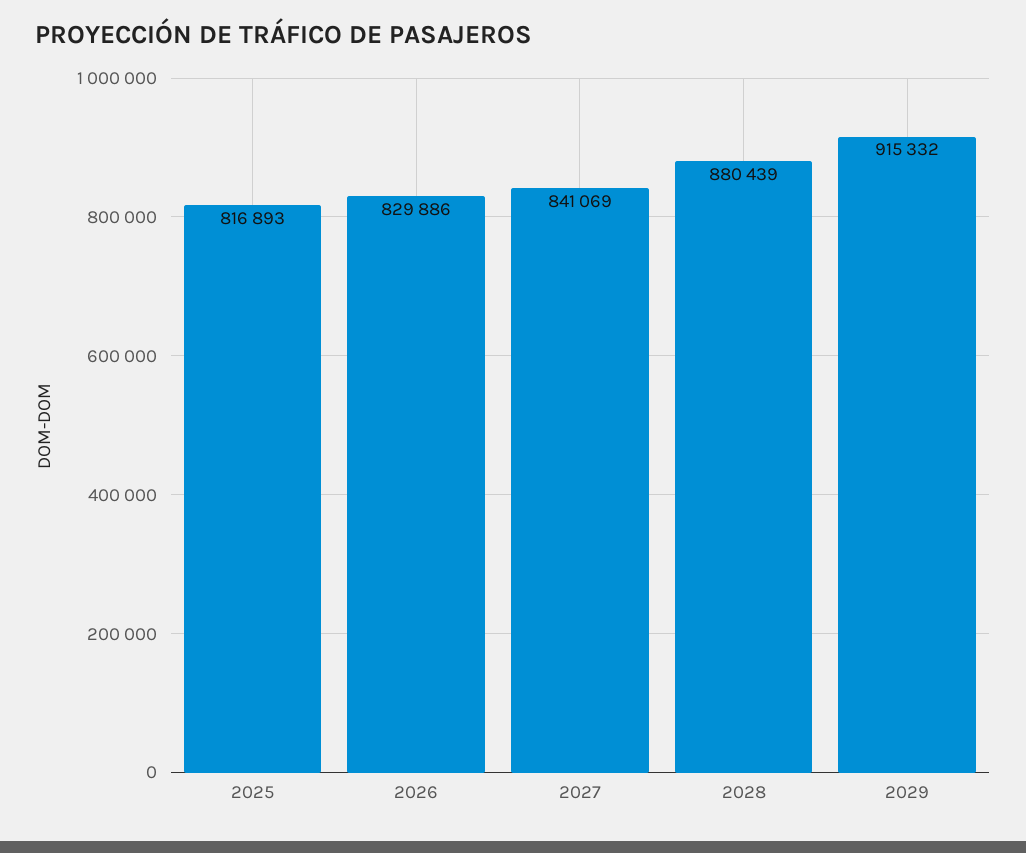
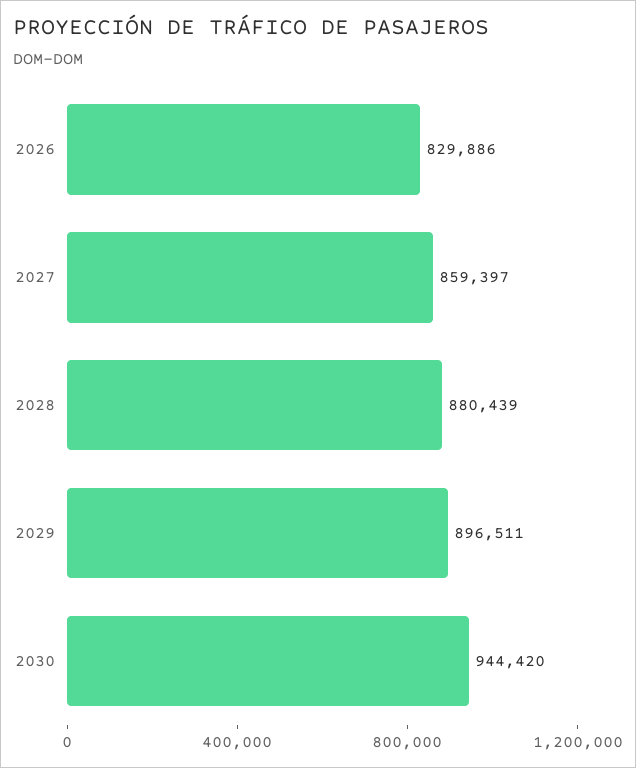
2025: 816893 -> none
2027: 841069 -> 859397
2029: 915332 -> 896511
2030: none -> 944420

